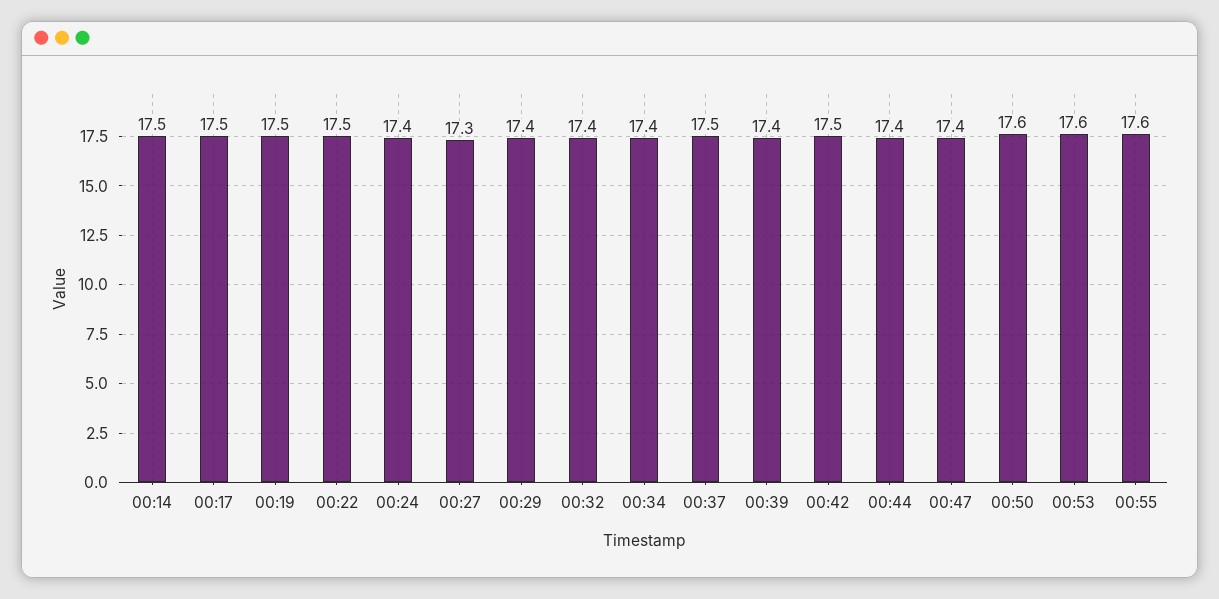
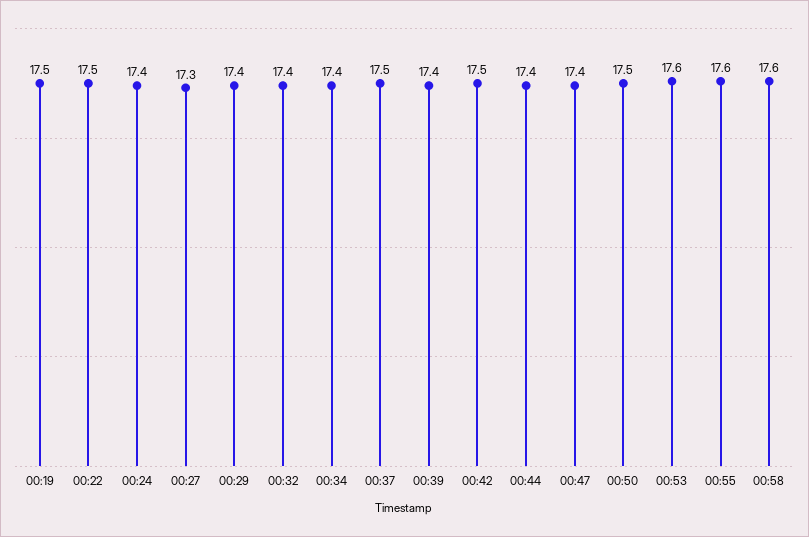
00:14: 17.5 -> none
00:17: 17.5 -> none
00:50: 17.6 -> 17.5
00:58: none -> 17.6

